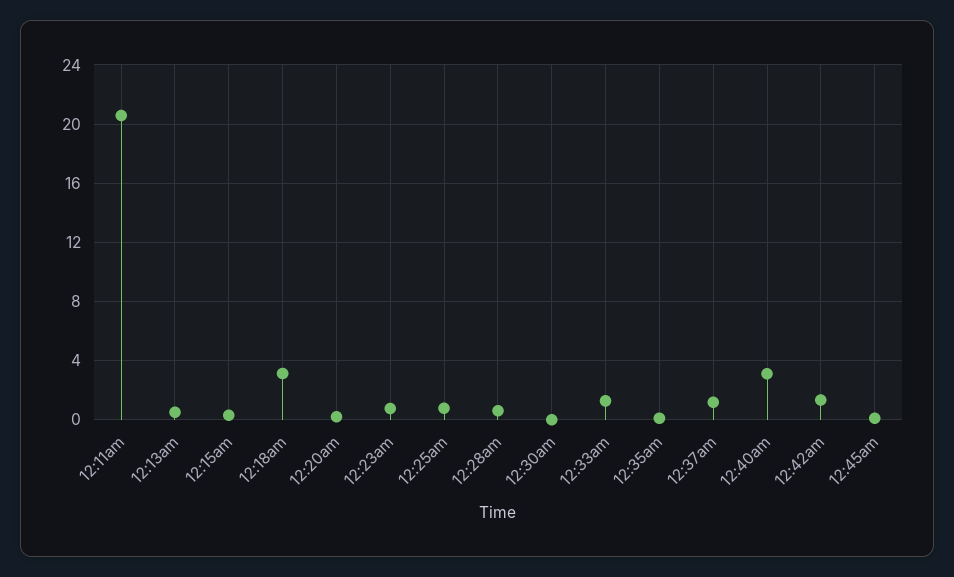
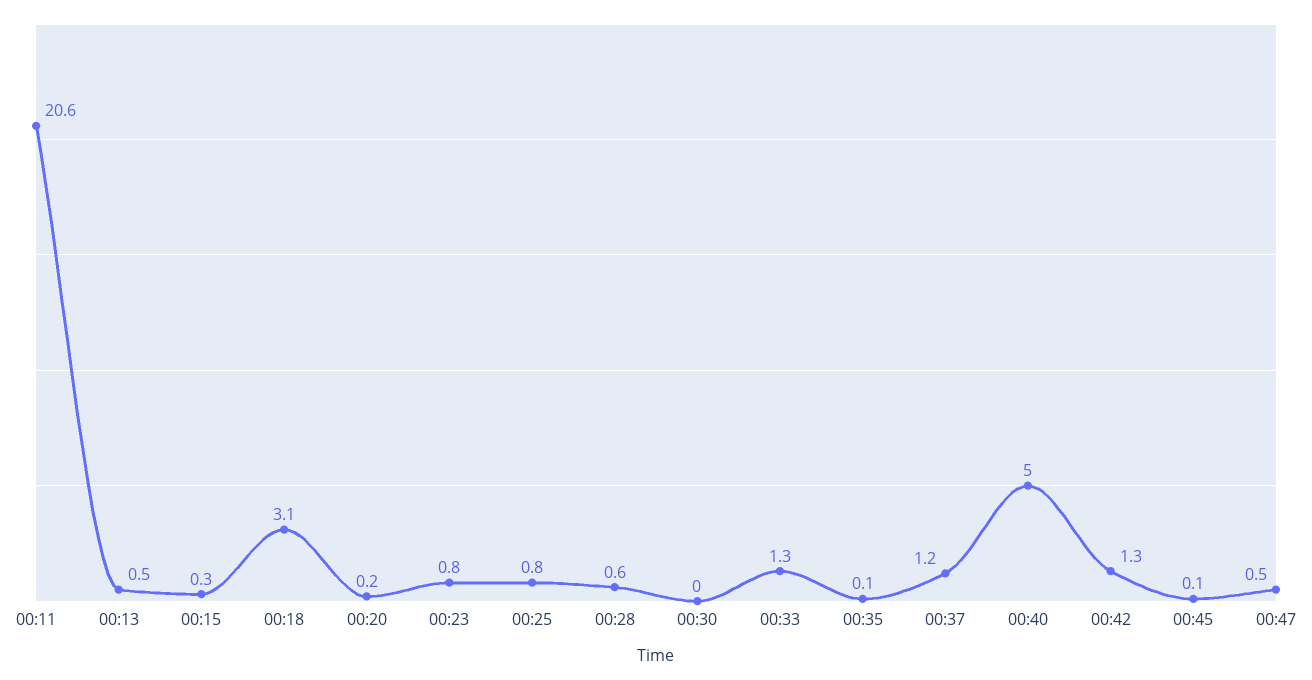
12:40am: 3 -> 5
00:47: none -> 0.5

